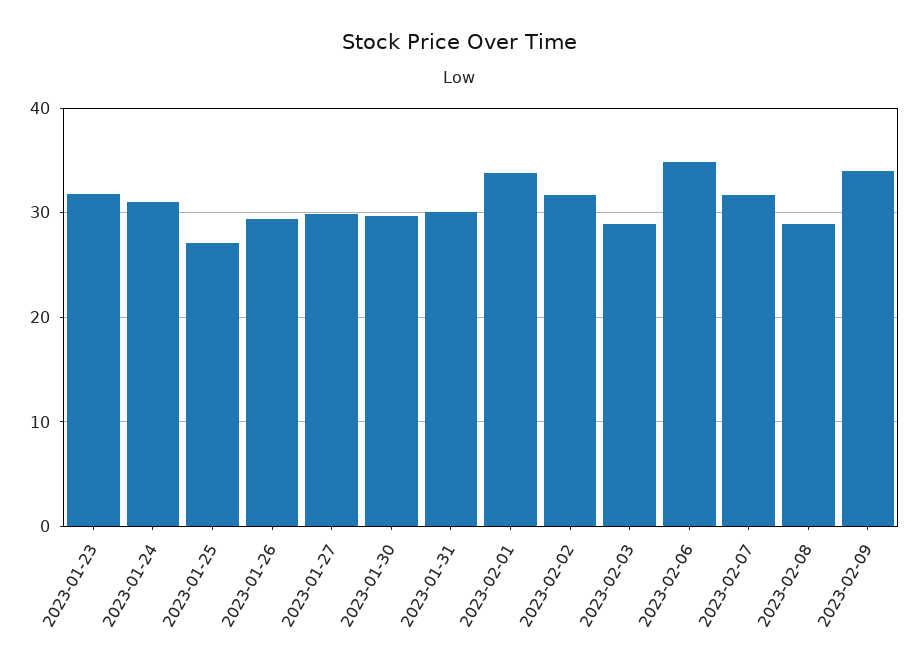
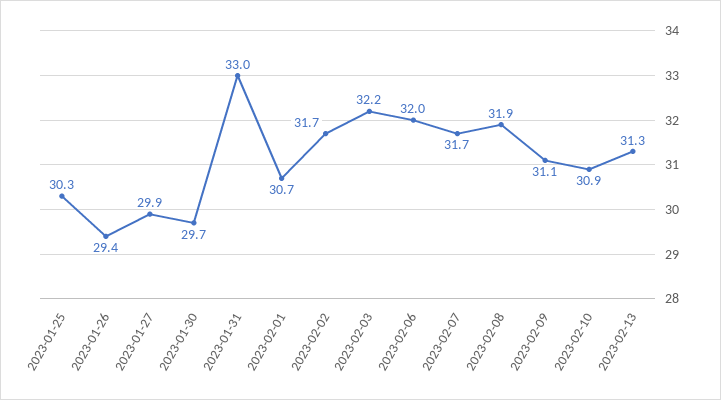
2023-01-23: 32 -> none
2023-01-24: 31 -> none
2023-01-25: 27 -> 30.3
2023-01-31: 30 -> 33
2023-02-01: 34 -> 30.7
2023-02-03: 29 -> 32.2
2023-02-06: 35 -> 32
2023-02-08: 29 -> 31.9
2023-02-09: 34 -> 31.1
2023-02-10: none -> 30.9
2023-02-13: none -> 31.3

